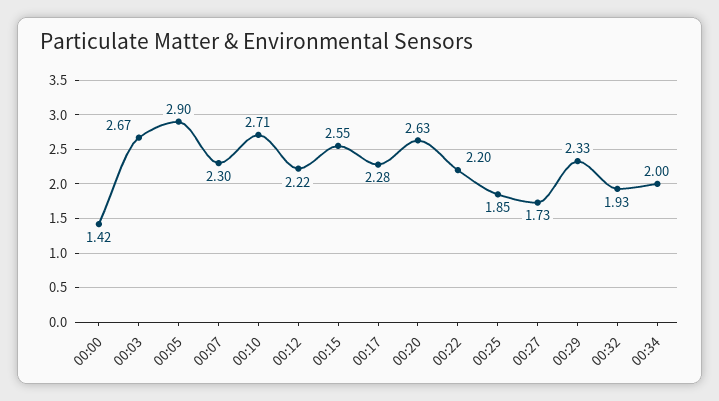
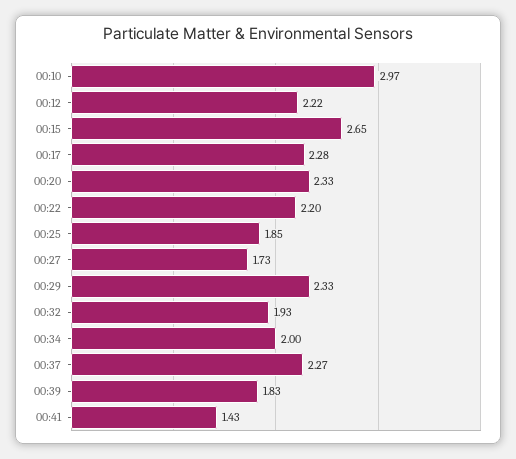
00:00: 1.42 -> none
00:03: 2.67 -> none
00:05: 2.9 -> none
00:07: 2.3 -> none
00:10: 2.71 -> 2.97
00:15: 2.55 -> 2.65
00:20: 2.63 -> 2.33
00:37: none -> 2.27
00:39: none -> 1.83
00:41: none -> 1.43

